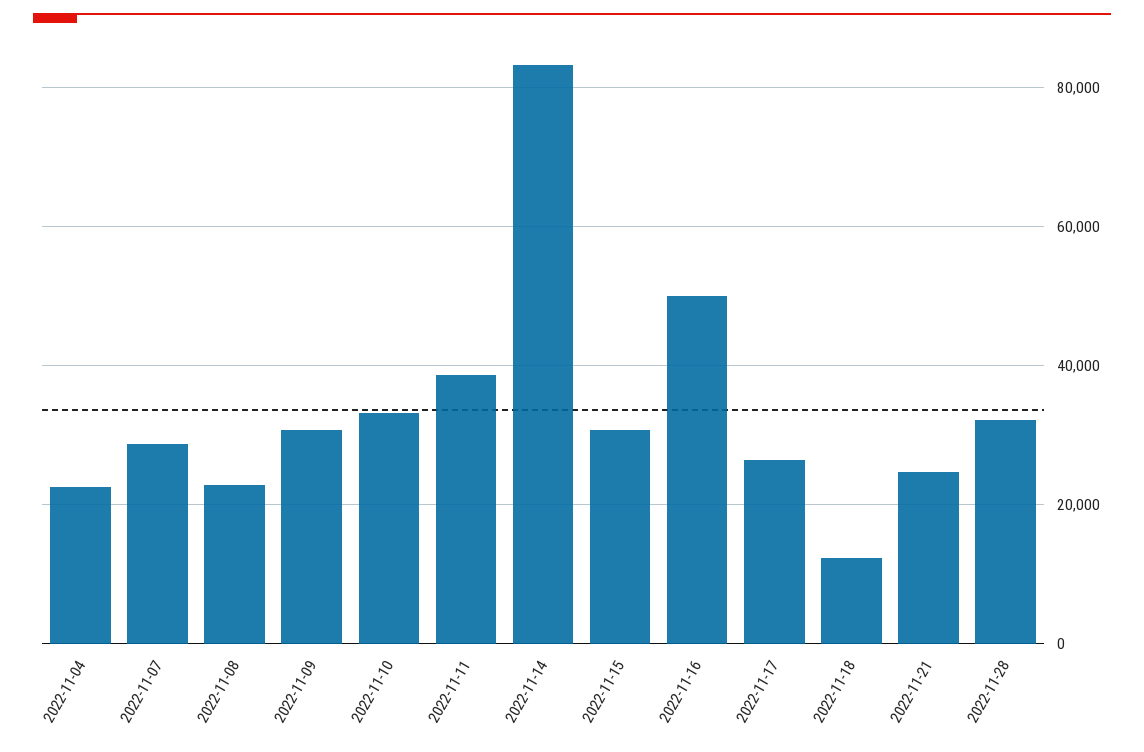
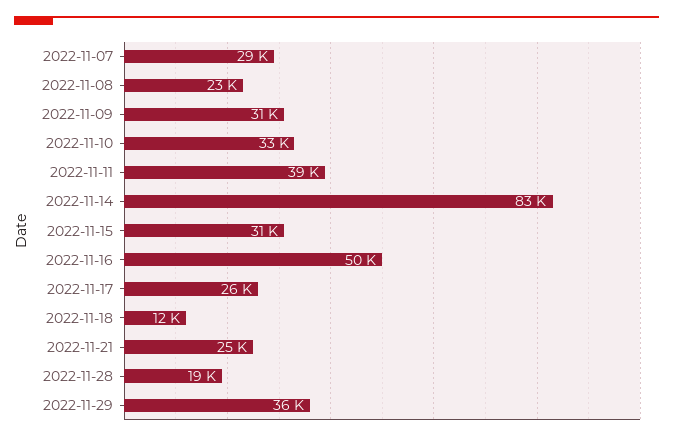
2022-11-04: 22000 -> none
2022-11-28: 32000 -> 19000
2022-11-29: none -> 36000

